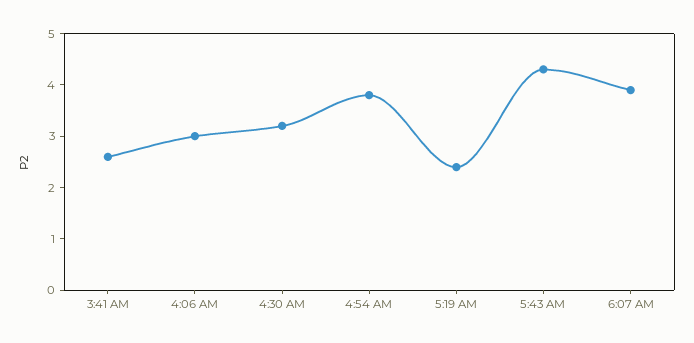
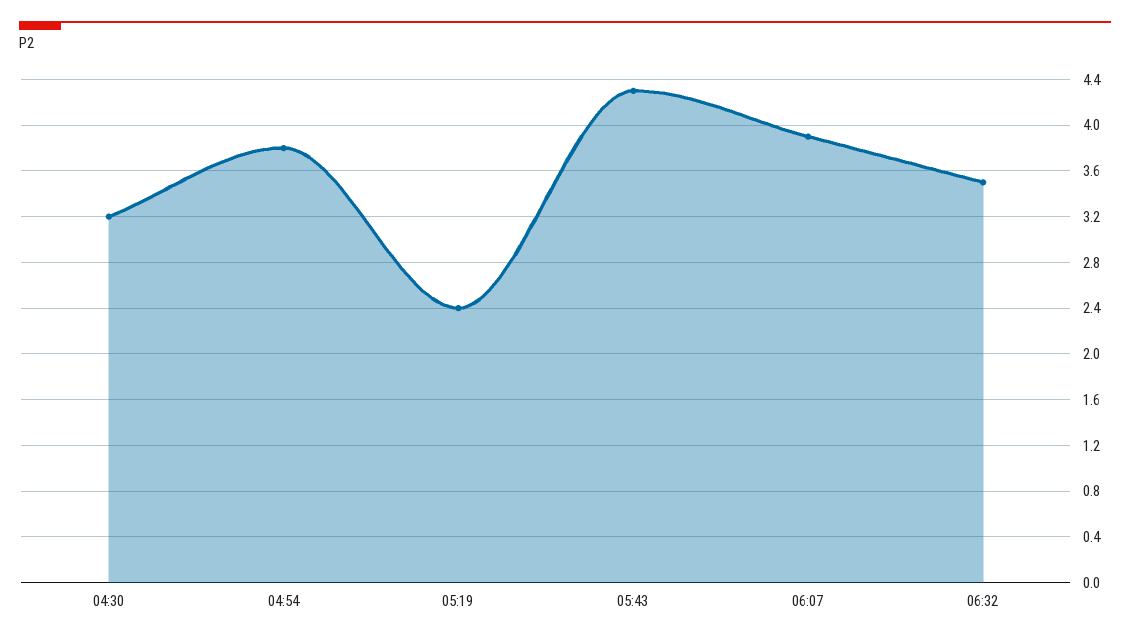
3:41 AM: 2.5 -> none
4:06 AM: 3 -> none
06:32: none -> 3.5

